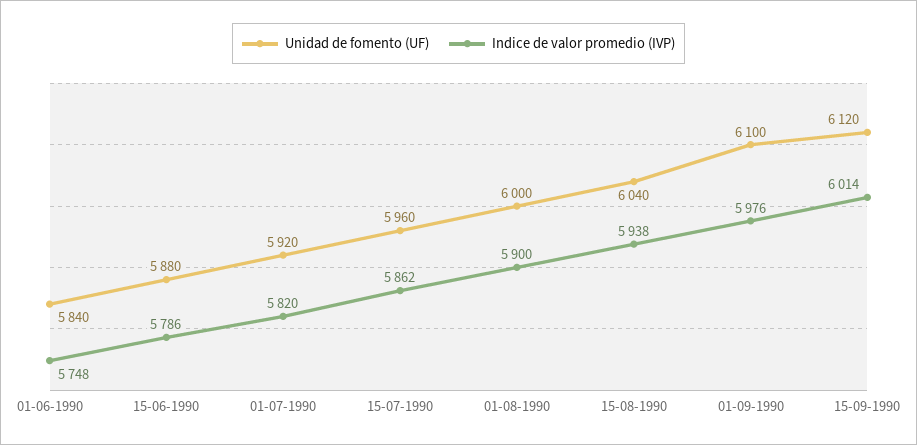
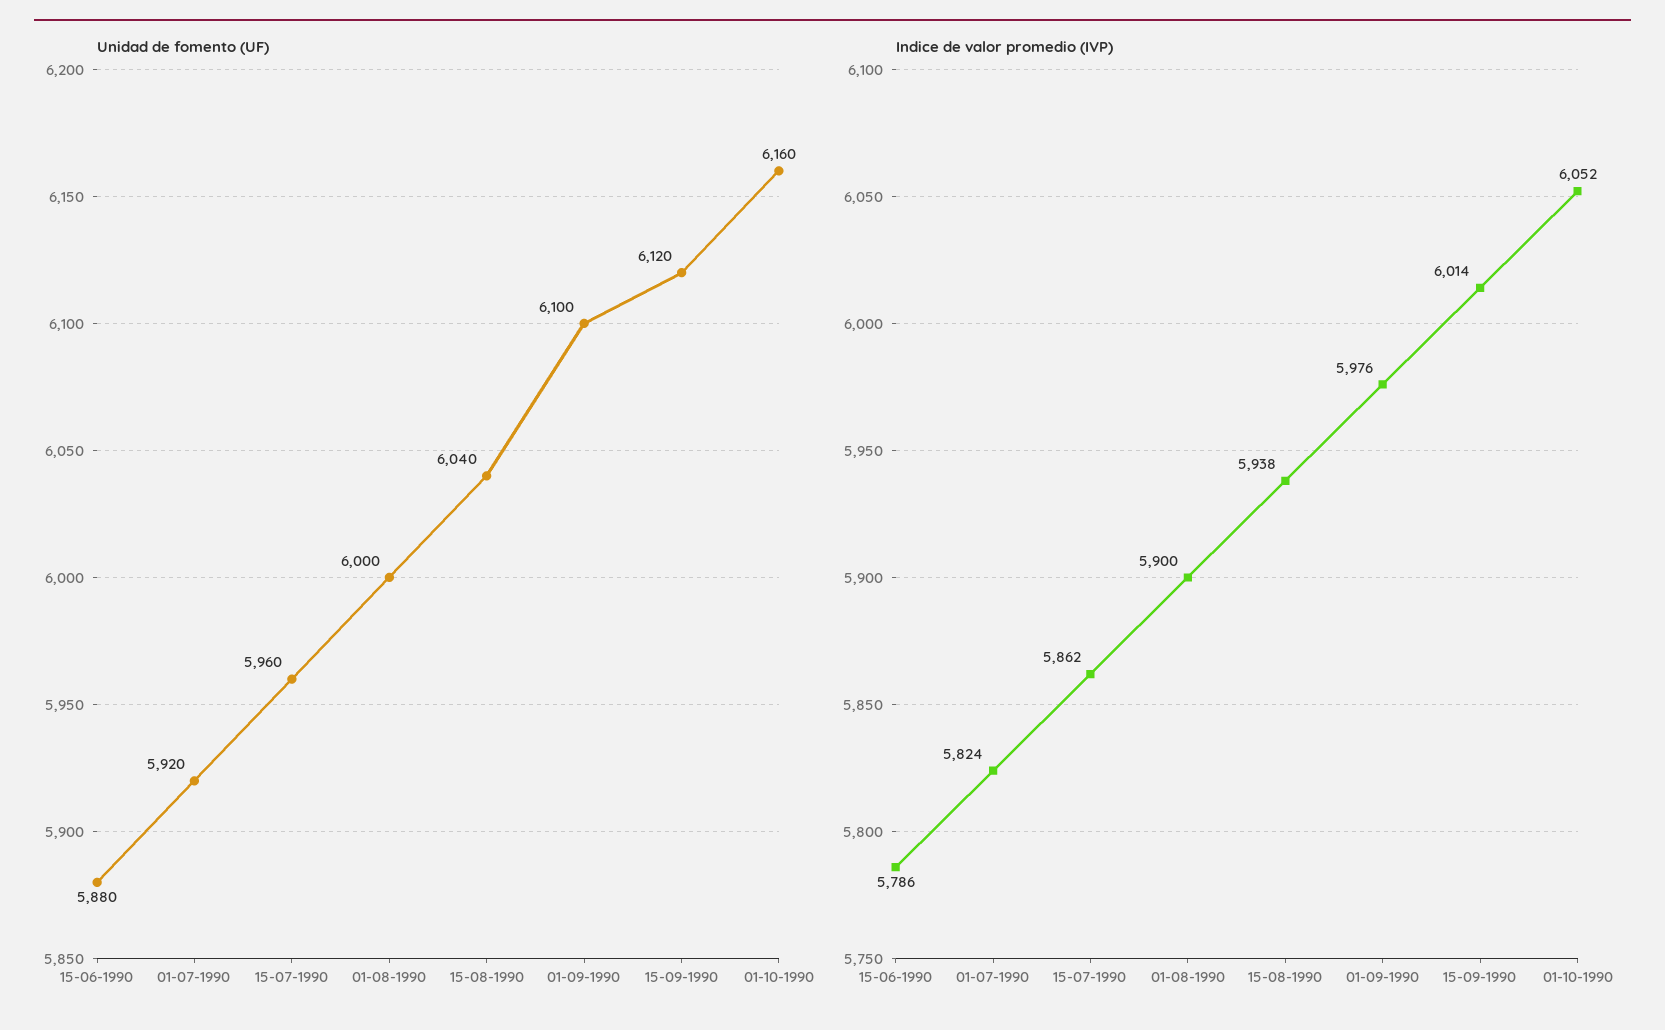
Unidad de fomento (UF), 01-06-1990: 5840 -> none
Indice de valor promedio (IVP), 01-06-1990: 5748 -> none
Indice de valor promedio (IVP), 01-07-1990: 5820 -> 5824
Unidad de fomento (UF), 01-10-1990: none -> 6160
Indice de valor promedio (IVP), 01-10-1990: none -> 6052

